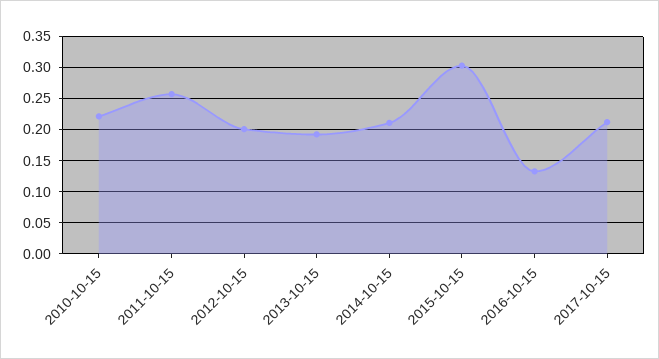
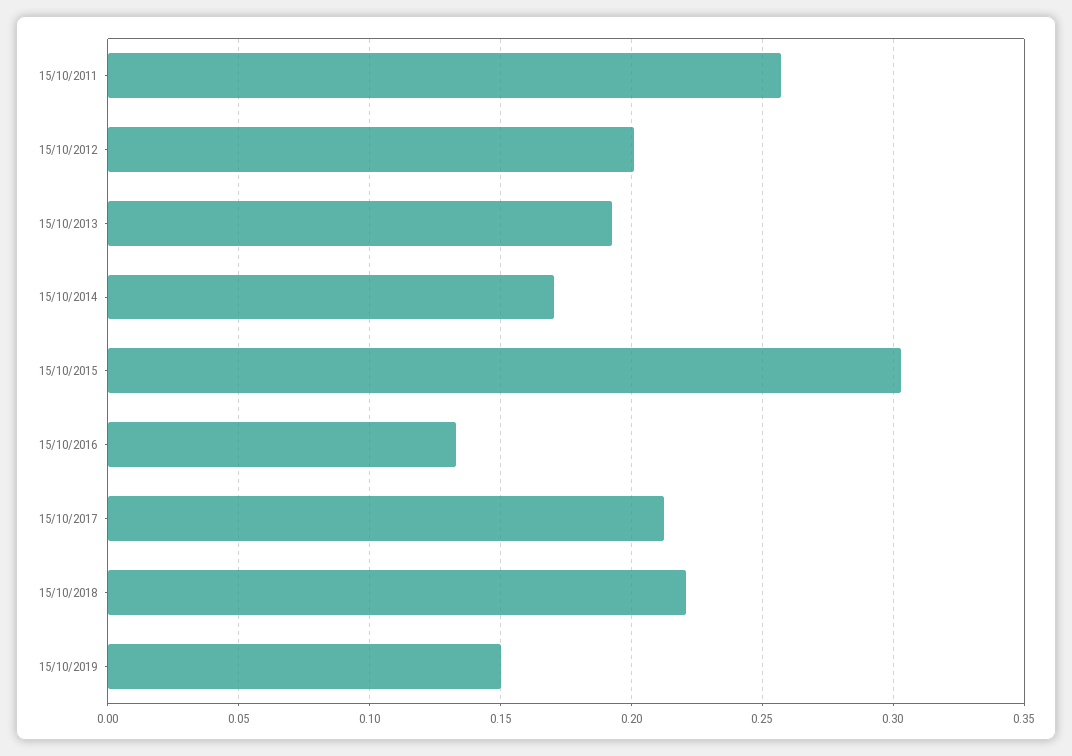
2010-10-15: 0.22 -> none
2014-10-15: 0.21 -> 0.17
15/10/2018: none -> 0.22
15/10/2019: none -> 0.15

